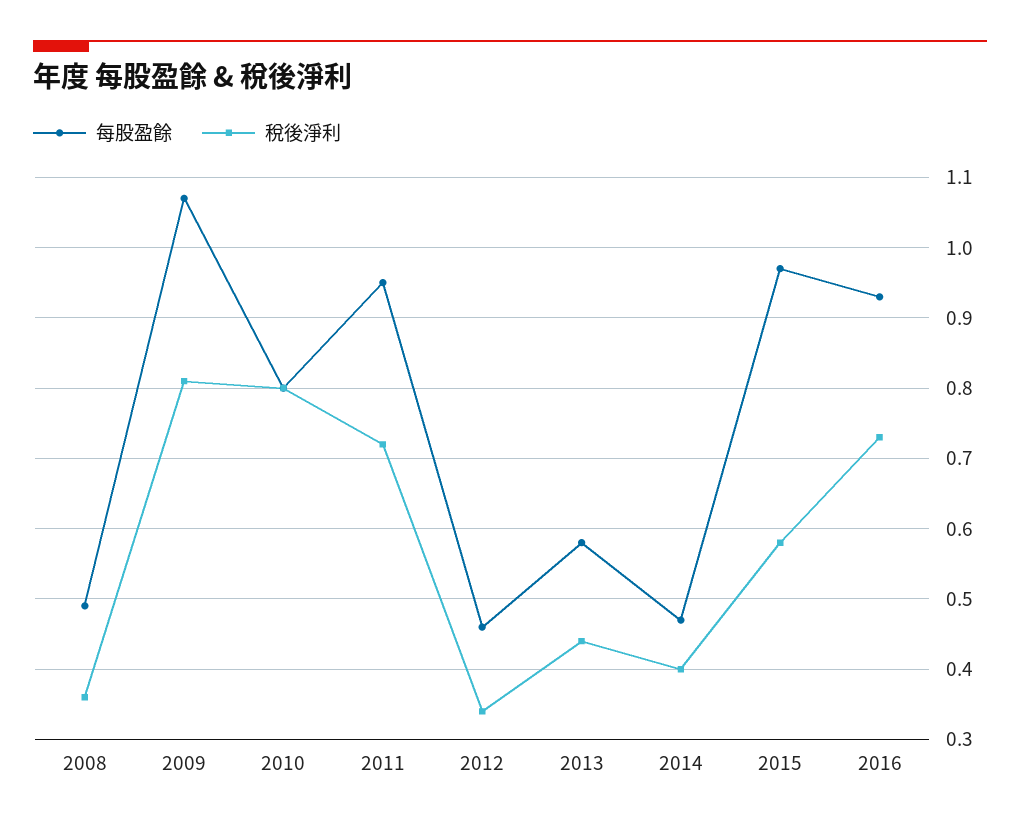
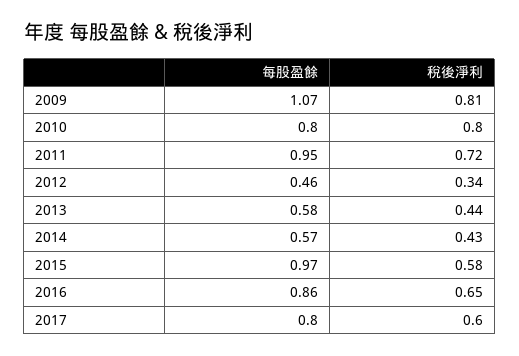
每股盈餘, 2008: 0.49 -> none
稅後淨利, 2008: 0.36 -> none
每股盈餘, 2014: 0.47 -> 0.57
稅後淨利, 2014: 0.4 -> 0.43
每股盈餘, 2016: 0.93 -> 0.86
稅後淨利, 2016: 0.73 -> 0.65
每股盈餘, 2017: none -> 0.8
稅後淨利, 2017: none -> 0.6

